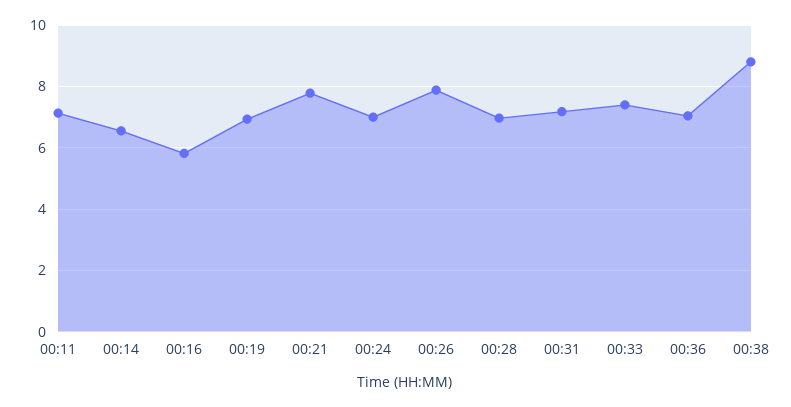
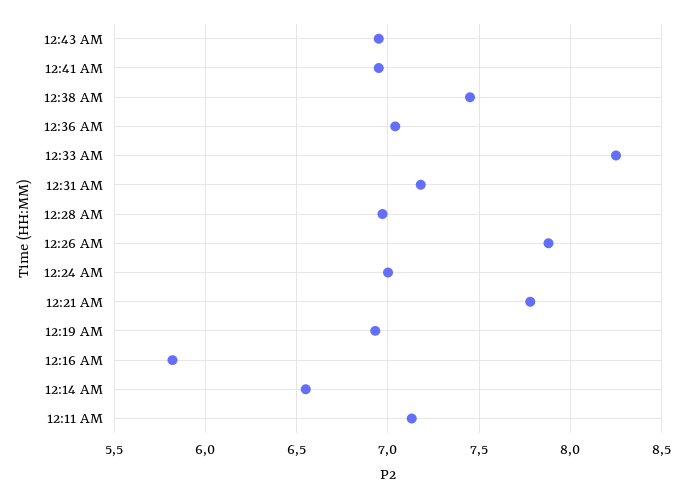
00:33: 7.4 -> 8.25
00:38: 8.8 -> 7.45
12:43 AM: none -> 6.95
12:41 AM: none -> 6.95

